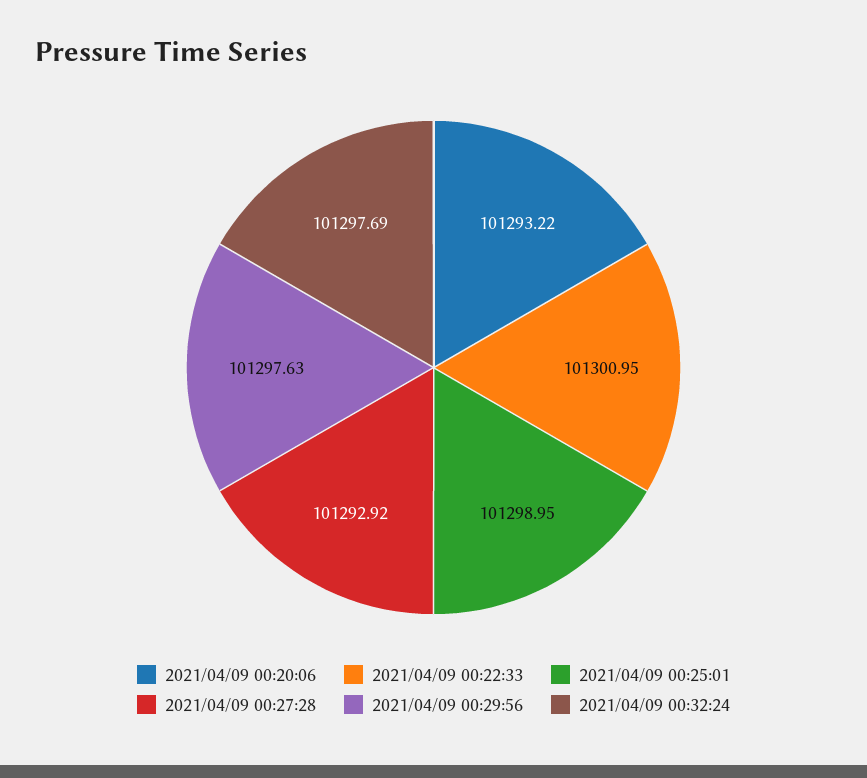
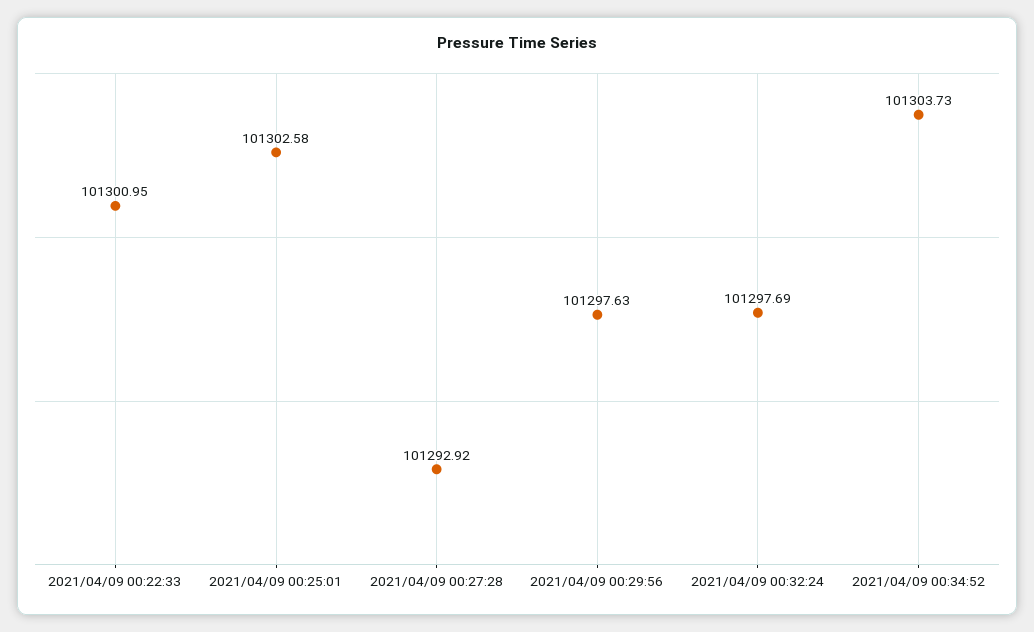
2021/04/09 00:20:06: 101293.22 -> none
2021/04/09 00:25:01: 101298.95 -> 101302.58
2021/04/09 00:34:52: none -> 101303.73

